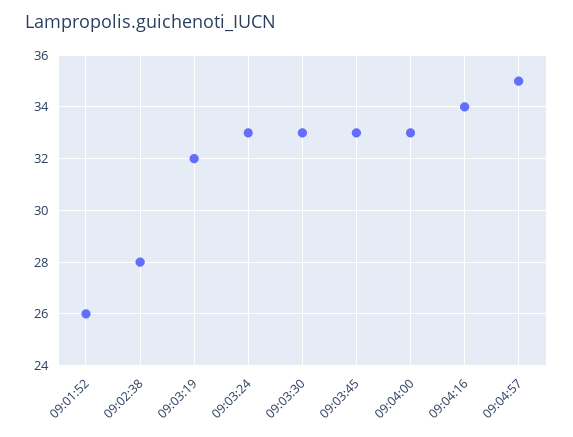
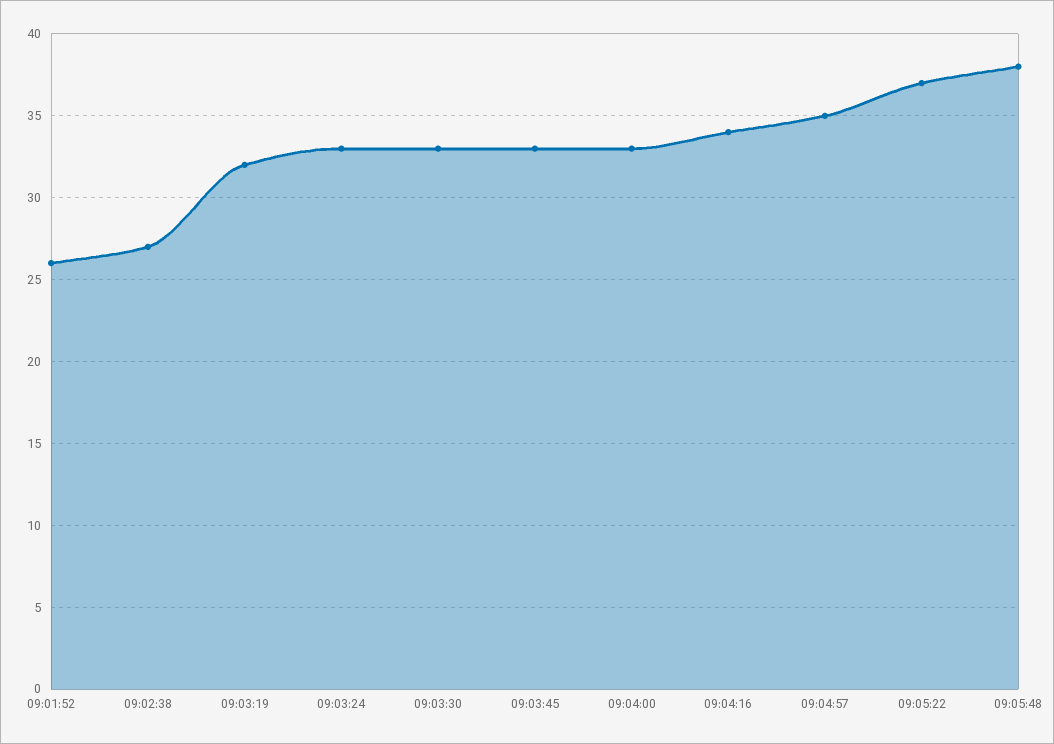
09:02:38: 28 -> 27
09:05:22: none -> 37
09:05:48: none -> 38

